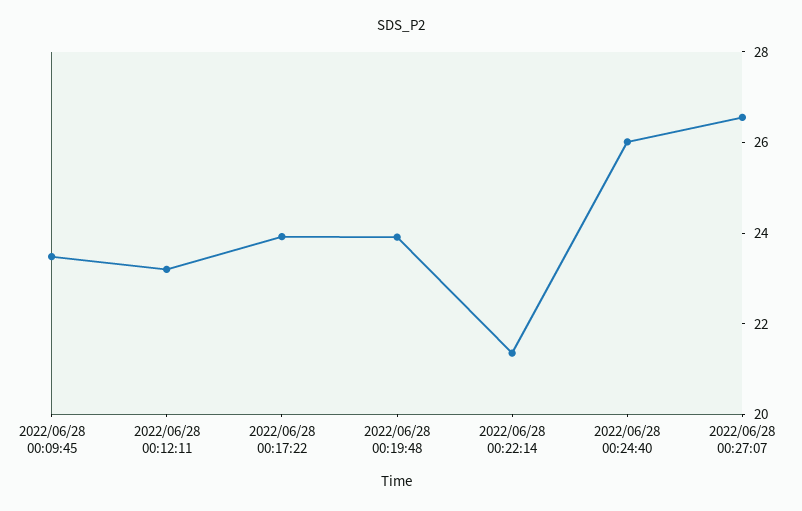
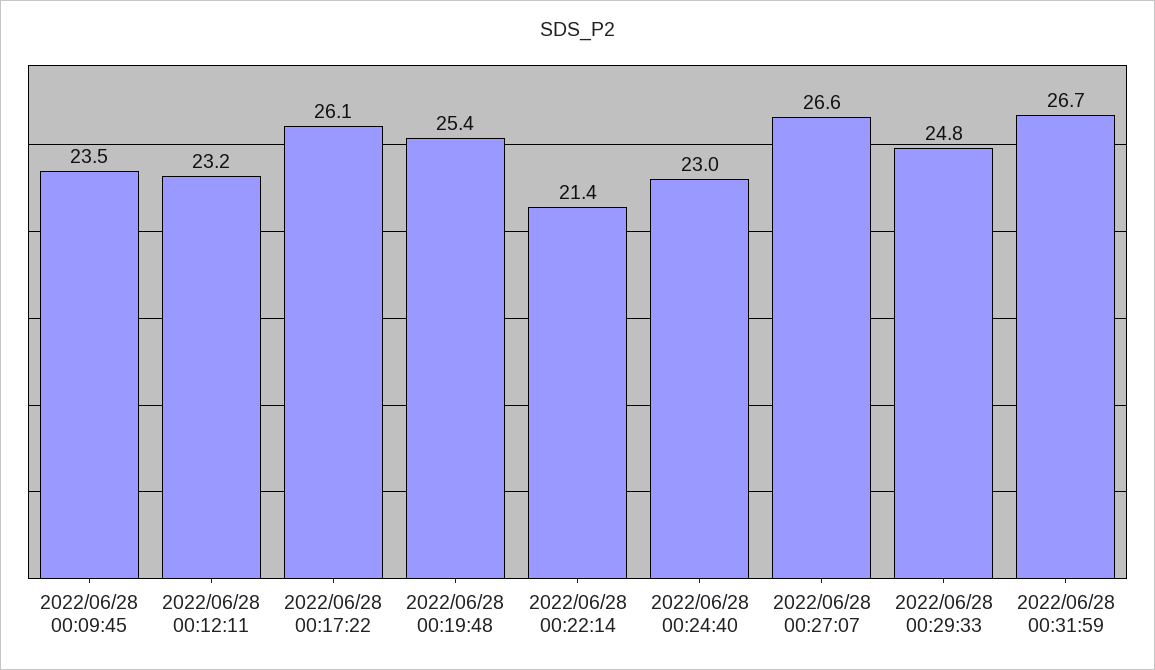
2022/06/28 00:17:22: 24 -> 26.1
2022/06/28 00:19:48: 24 -> 25.4
2022/06/28 00:24:40: 26 -> 23
2022/06/28 00:29:33: none -> 24.8
2022/06/28 00:31:59: none -> 26.7

